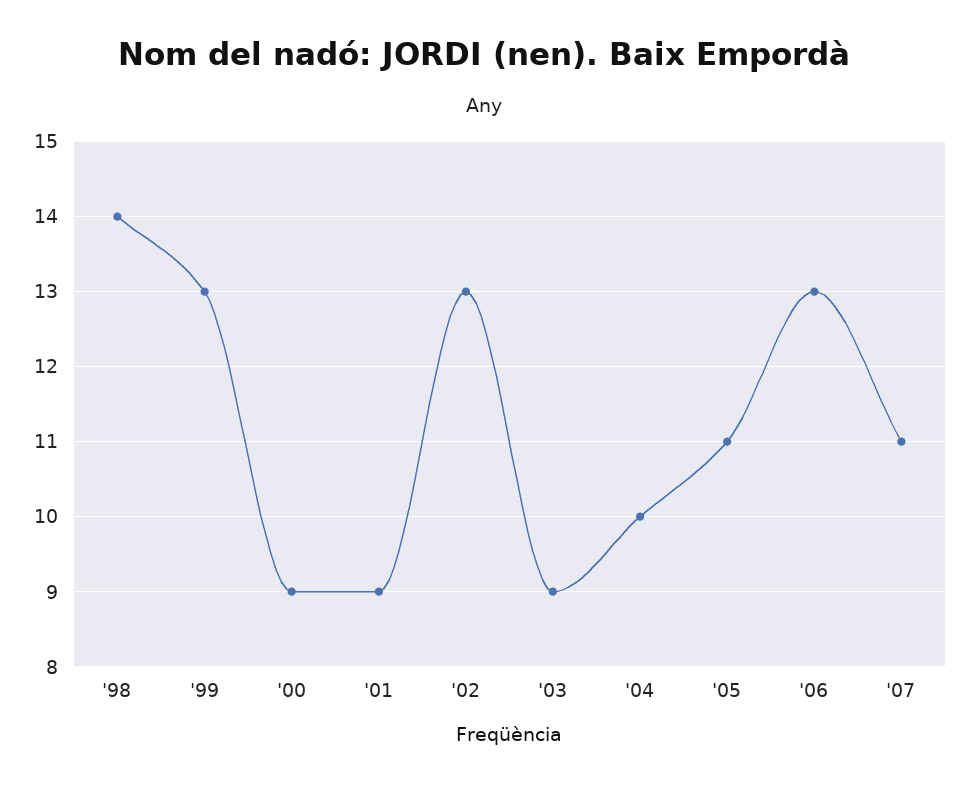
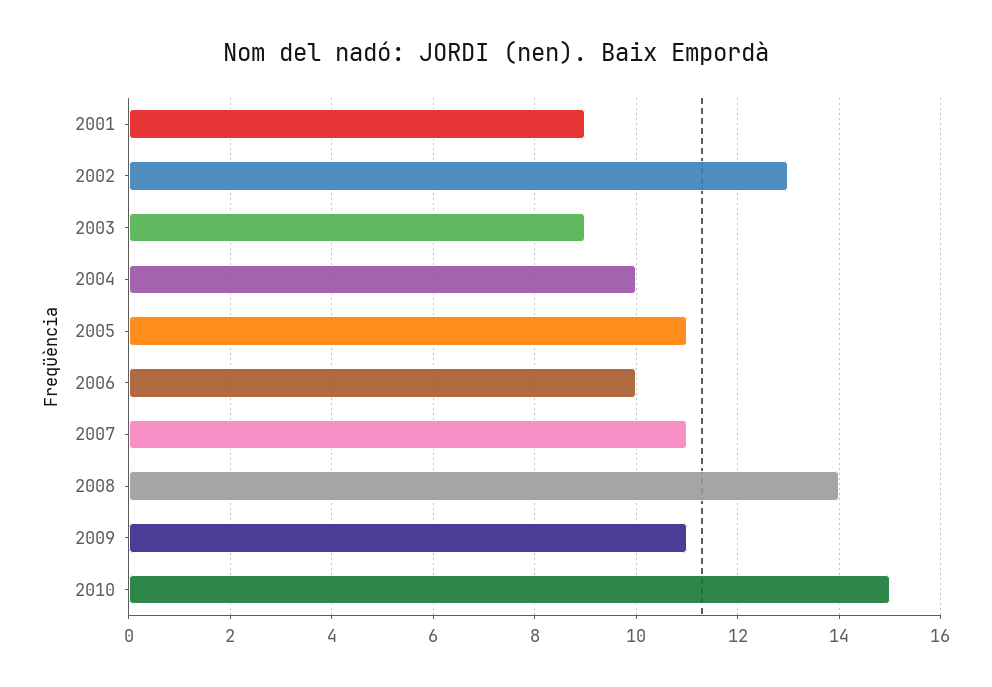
'98: 14 -> none
'99: 13 -> none
'00: 9 -> none
'06: 13 -> 10
2008: none -> 14
2009: none -> 11
2010: none -> 15

